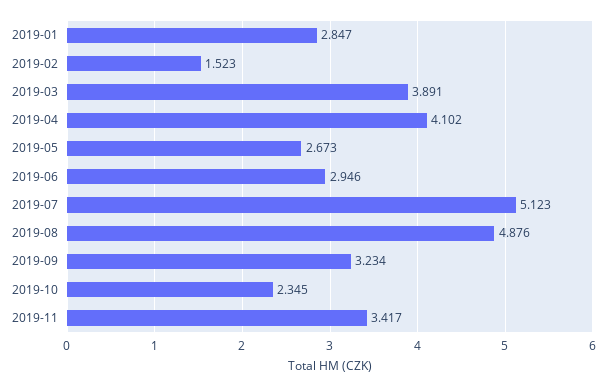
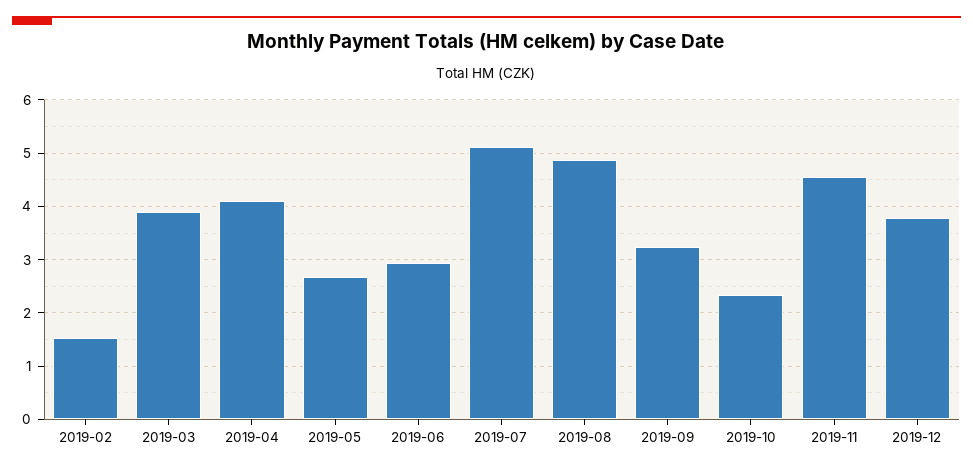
2019-01: 2.847 -> none
2019-11: 3.417 -> 4.6
2019-12: none -> 3.8

